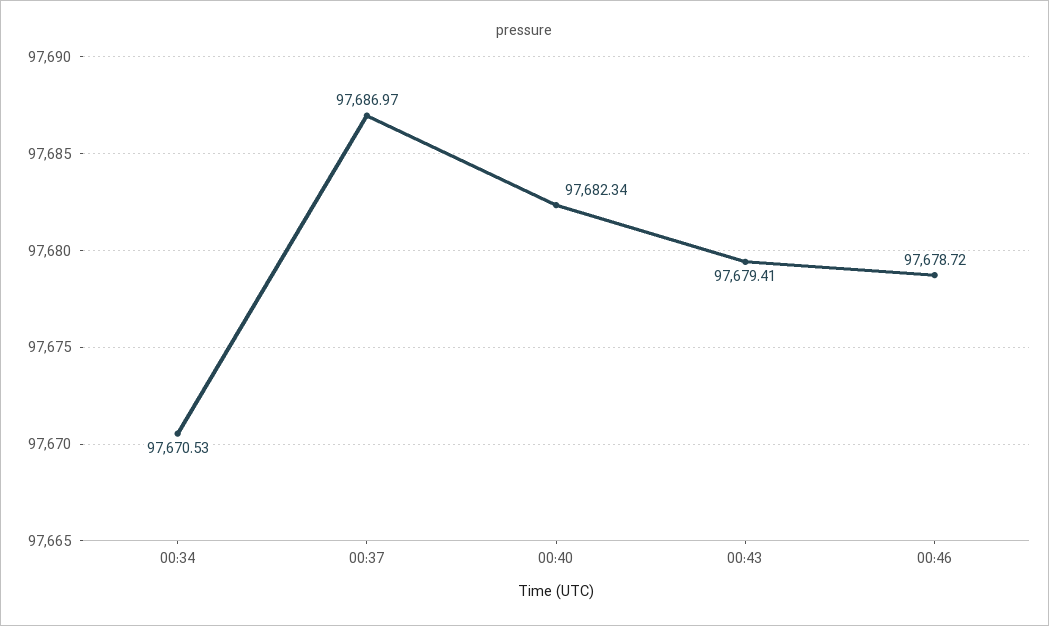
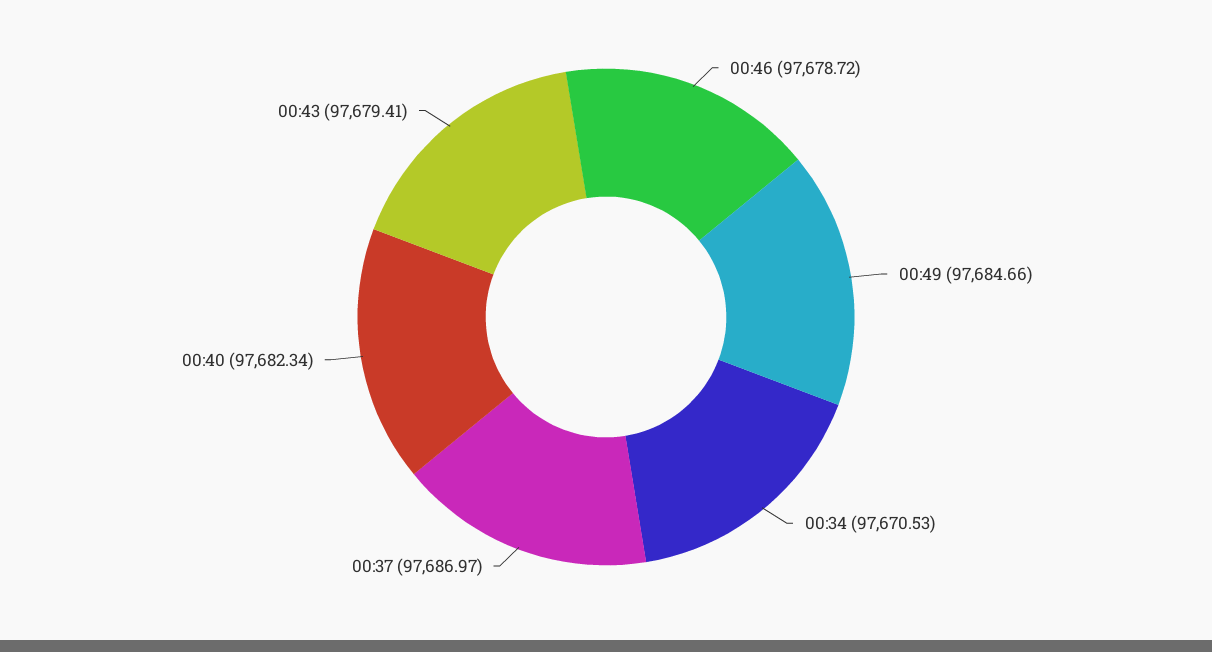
00:49: none -> 97684.66

